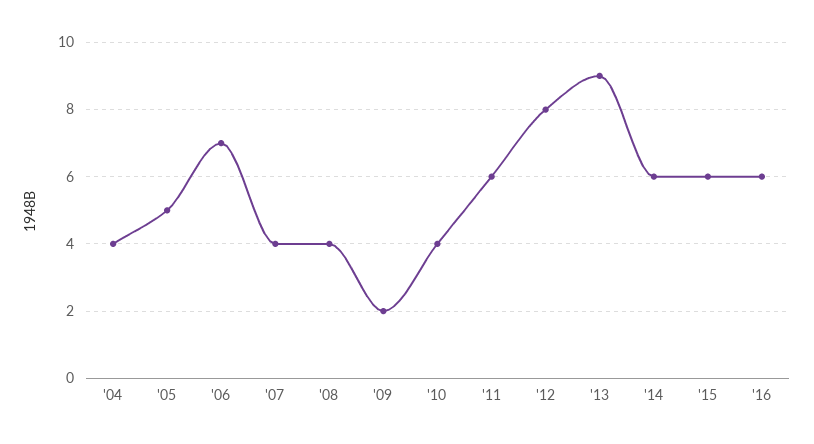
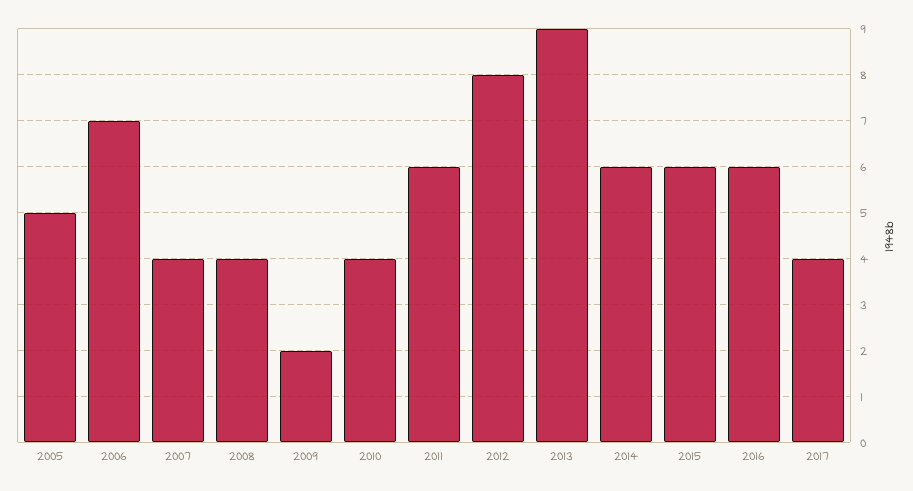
'04: 4 -> none
2017: none -> 4

